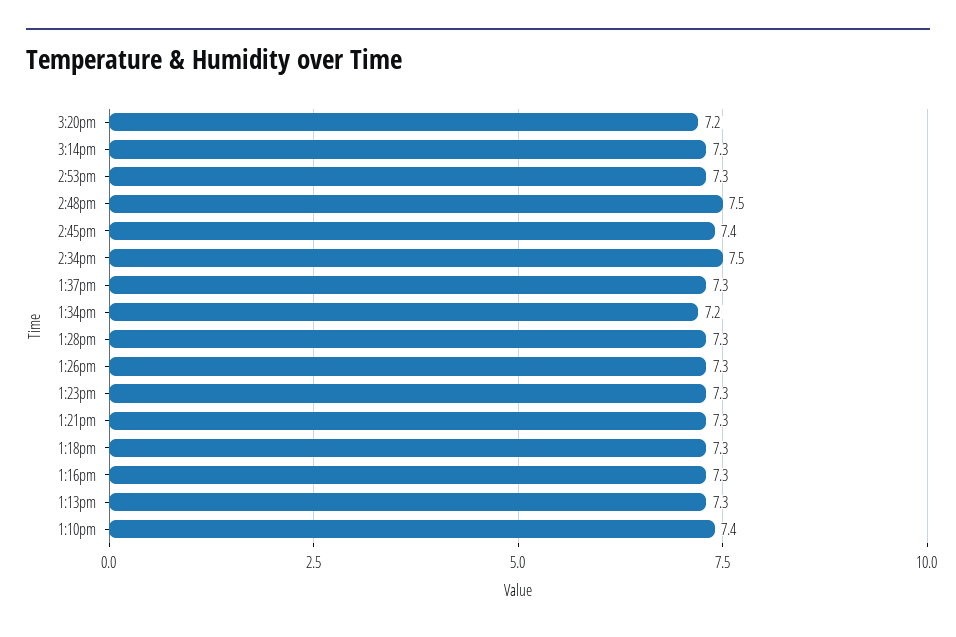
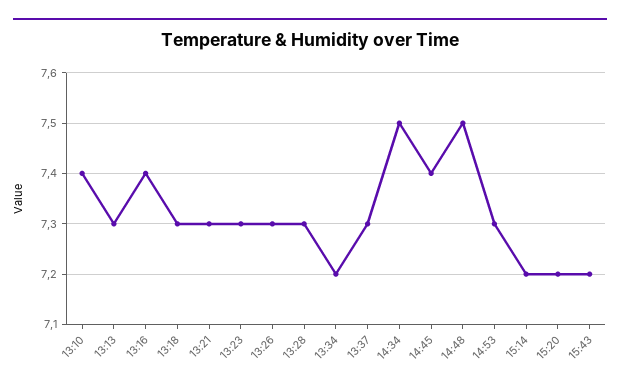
3:14pm: 7.3 -> 7.2
1:16pm: 7.3 -> 7.4
15:43: none -> 7.2

